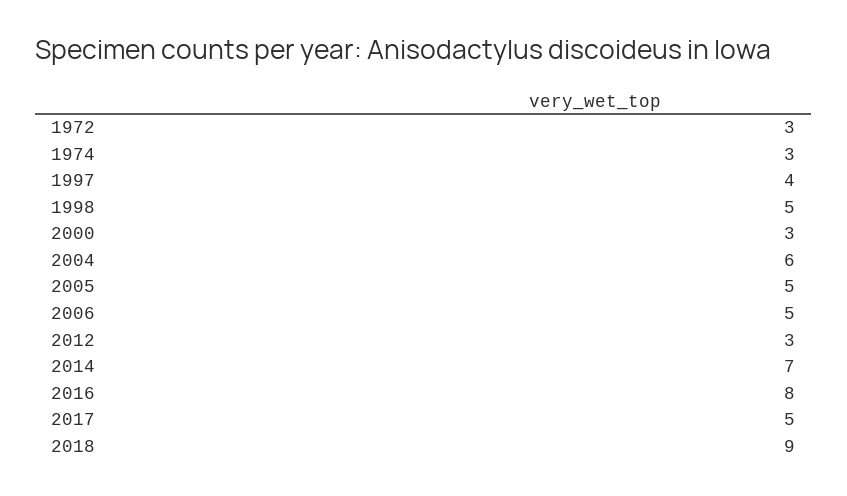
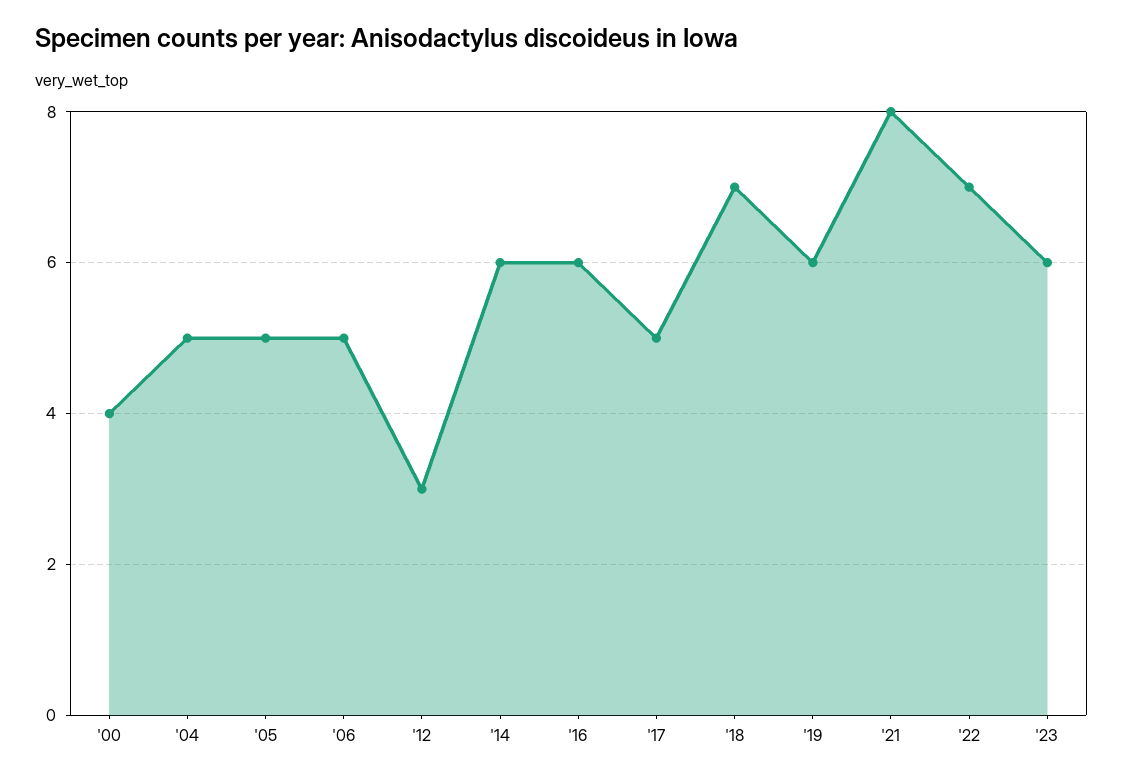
1972: 3 -> none
1974: 3 -> none
1997: 4 -> none
1998: 5 -> none
2000: 3 -> 4
2004: 6 -> 5
2014: 7 -> 6
2016: 8 -> 6
2018: 9 -> 7
'19: none -> 6
'21: none -> 8
'22: none -> 7
'23: none -> 6

